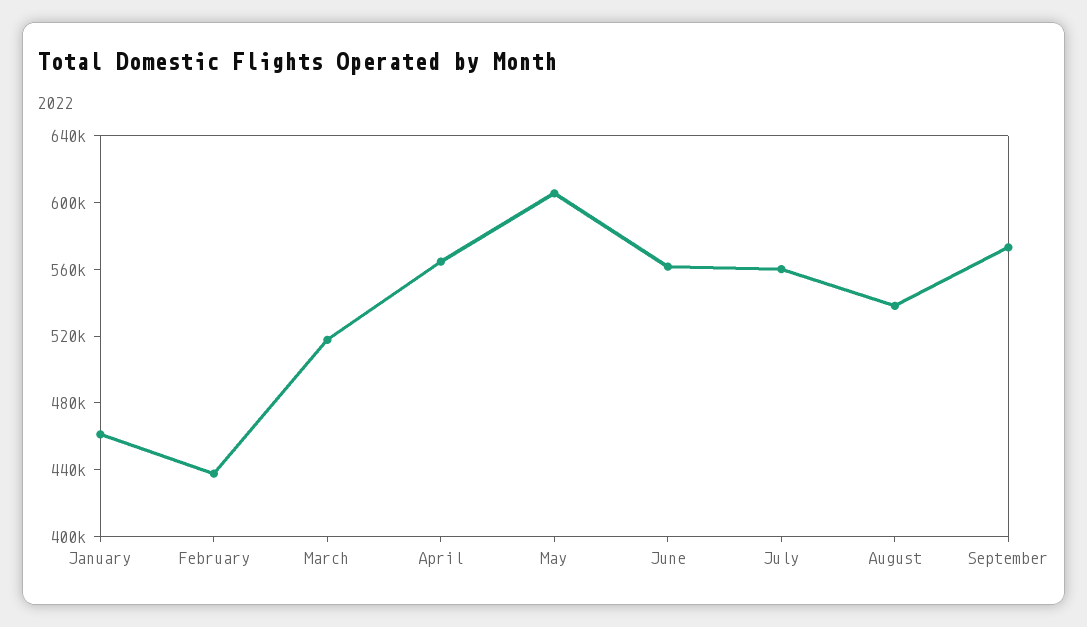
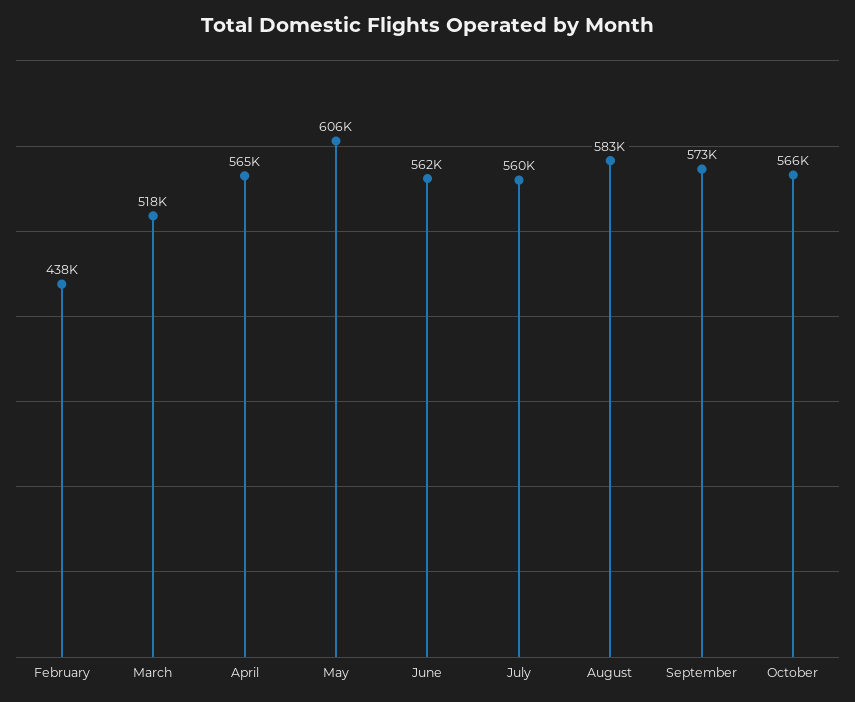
January: 460000 -> none
August: 540000 -> 583000
October: none -> 566000

